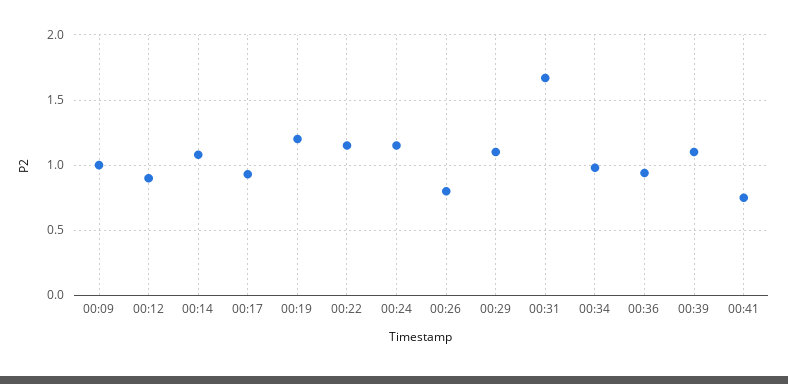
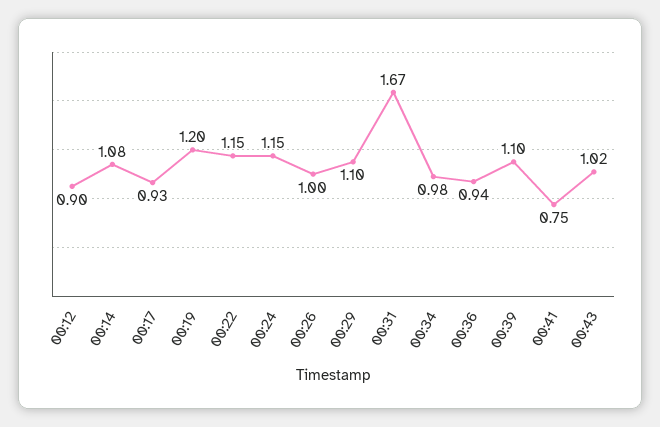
00:09: 1 -> none
00:26: 0.8 -> 1
00:43: none -> 1.02

